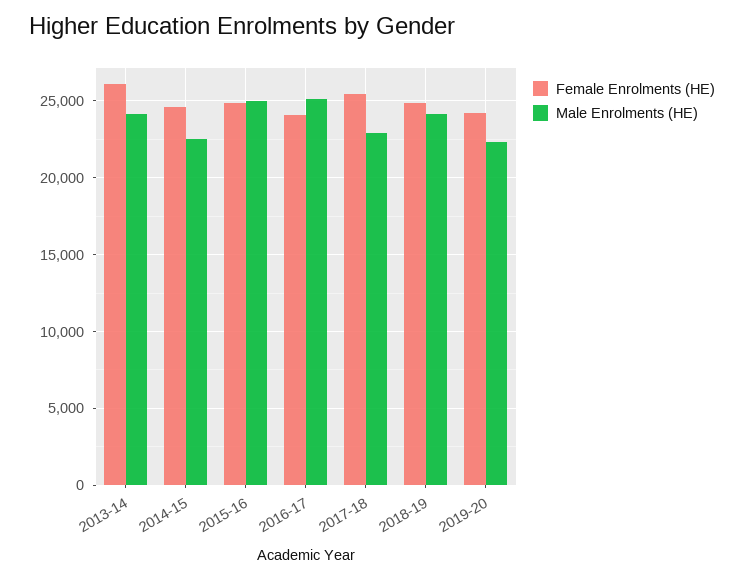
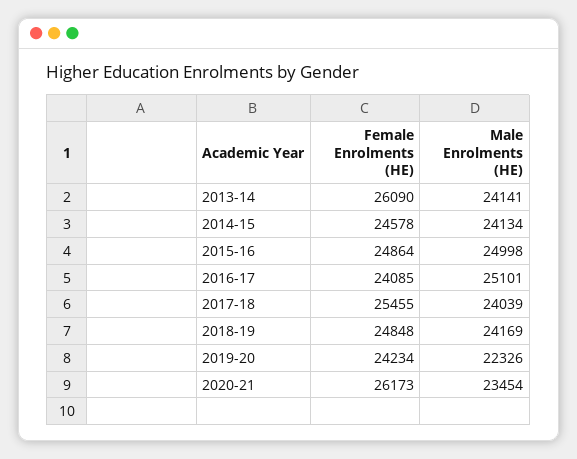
Male Enrolments (HE), 2014-15: 22500 -> 24134
Male Enrolments (HE), 2017-18: 23000 -> 24039
Female Enrolments (HE), 2020-21: none -> 26173
Male Enrolments (HE), 2020-21: none -> 23454

